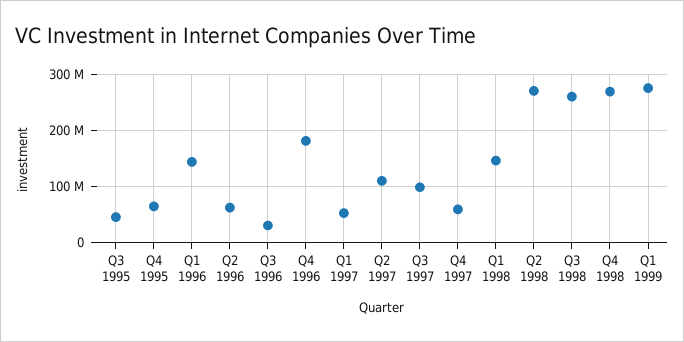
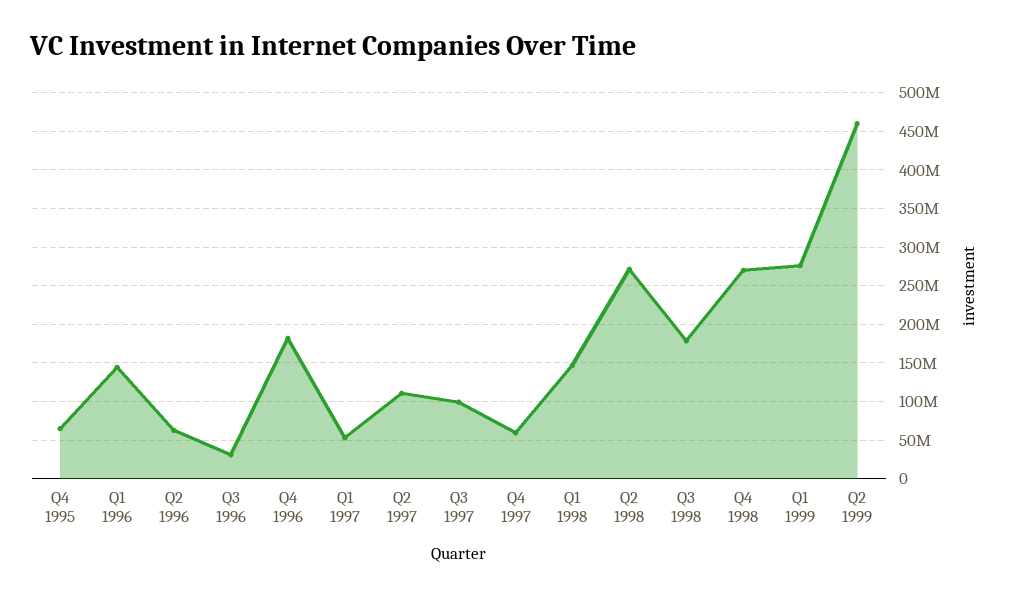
Q3 1995: 40000000 -> none
Q3 1998: 260000000 -> 180000000
Q2 1999: none -> 460000000

